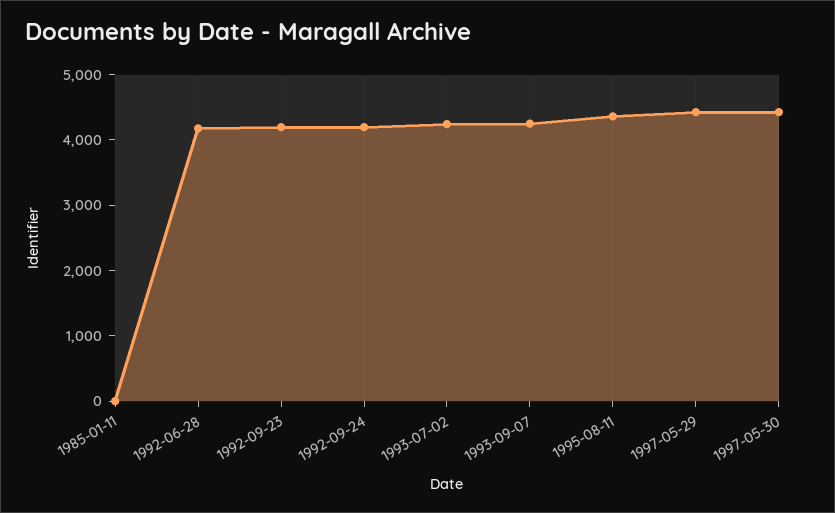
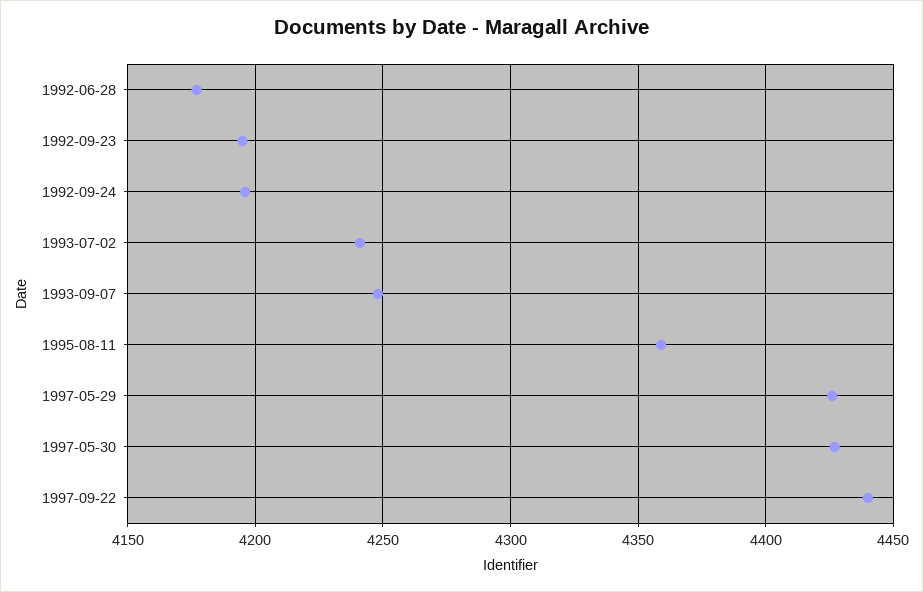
1985-01-11: 0 -> none
1997-09-22: none -> 4440

